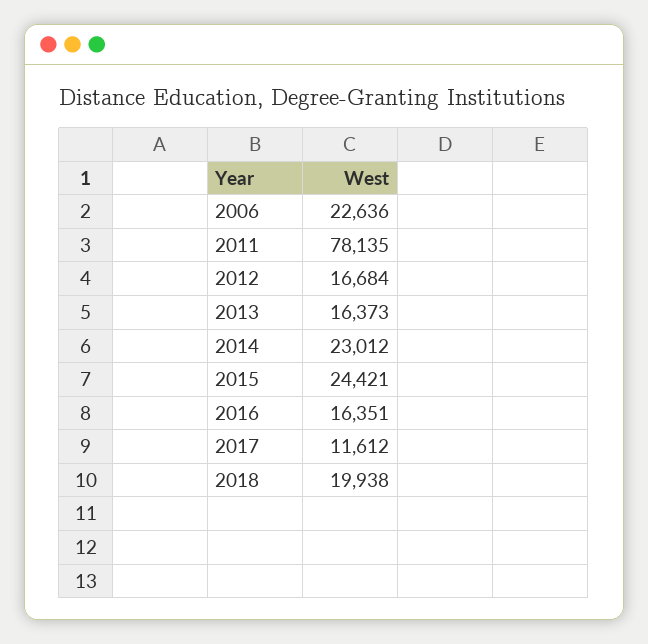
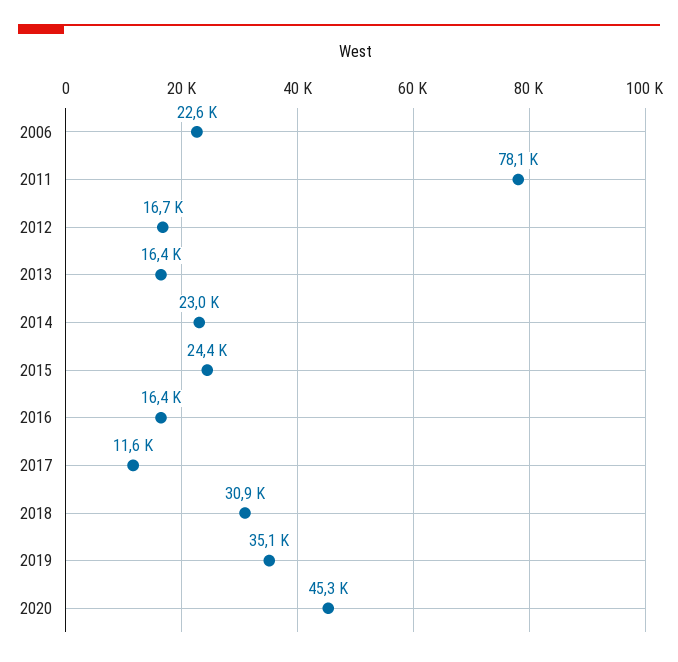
2018: 19938 -> 30900
2019: none -> 35100
2020: none -> 45300

